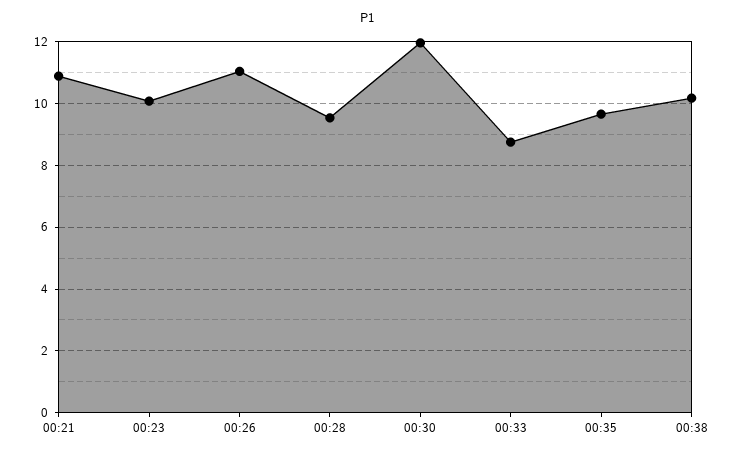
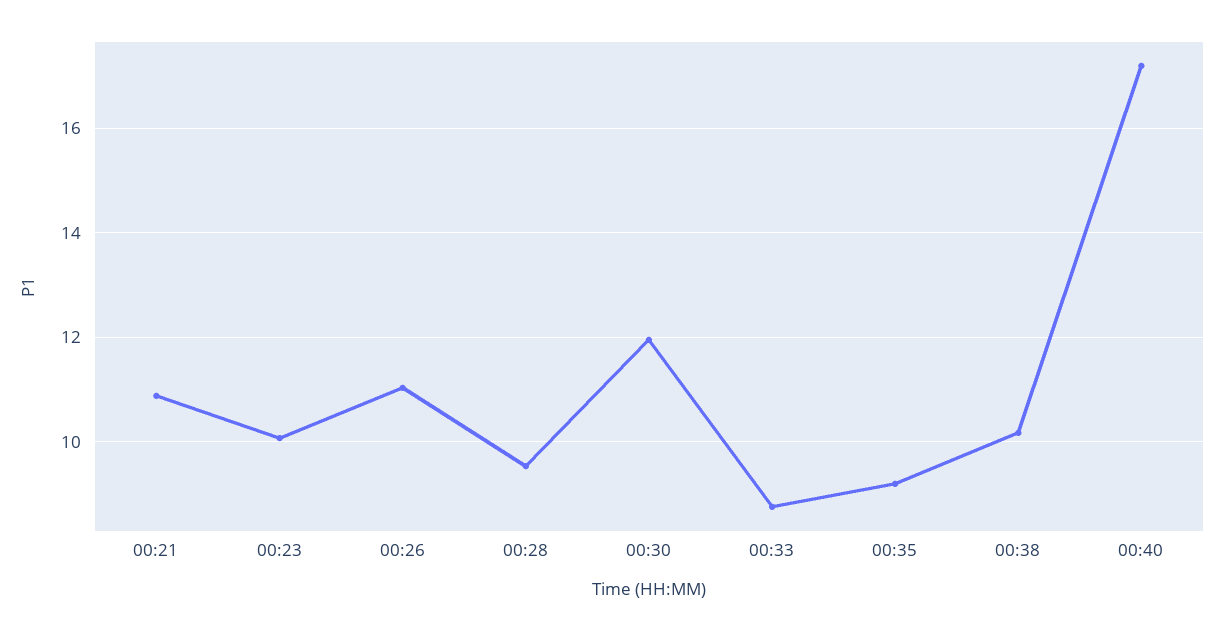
00:35: 9.6 -> 9.2
00:40: none -> 17.2

